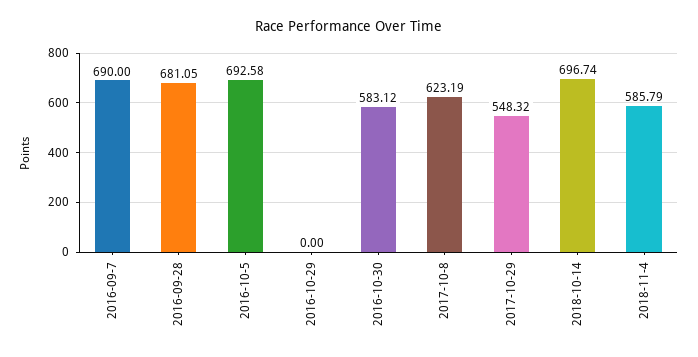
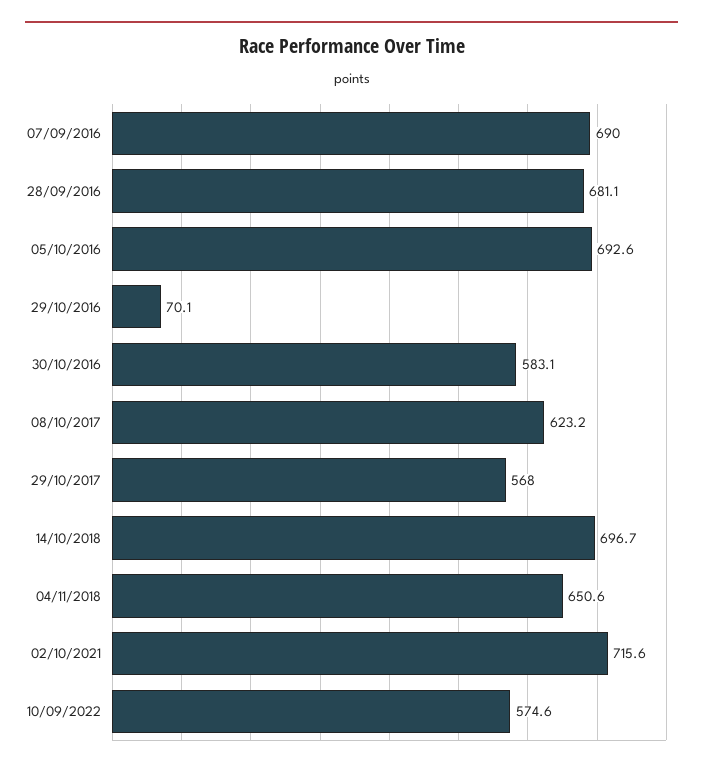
2016-10-29: 0 -> 70.1
2017-10-29: 548.32 -> 568
2018-11-4: 585.79 -> 650.6
02/10/2021: none -> 715.6
10/09/2022: none -> 574.6

